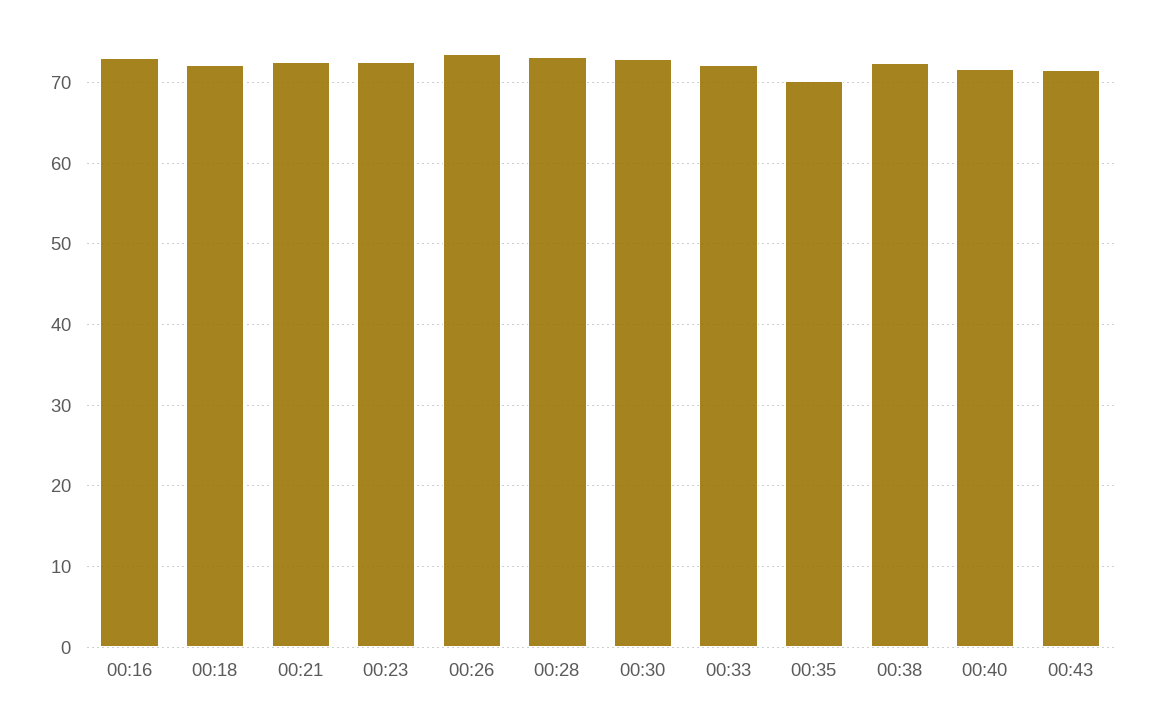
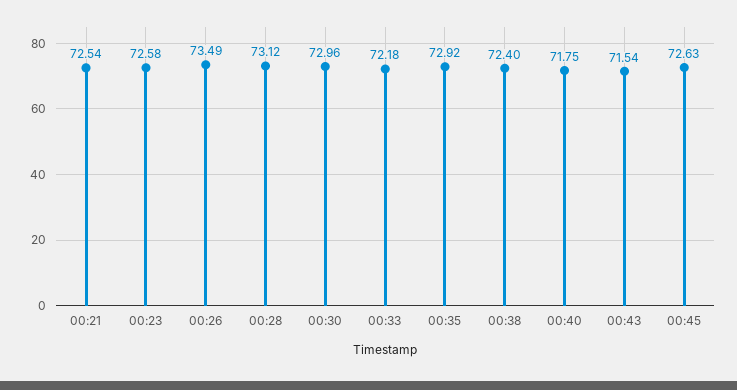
00:16: 73 -> none
00:18: 72 -> none
00:35: 70 -> 72.92
00:45: none -> 72.63

